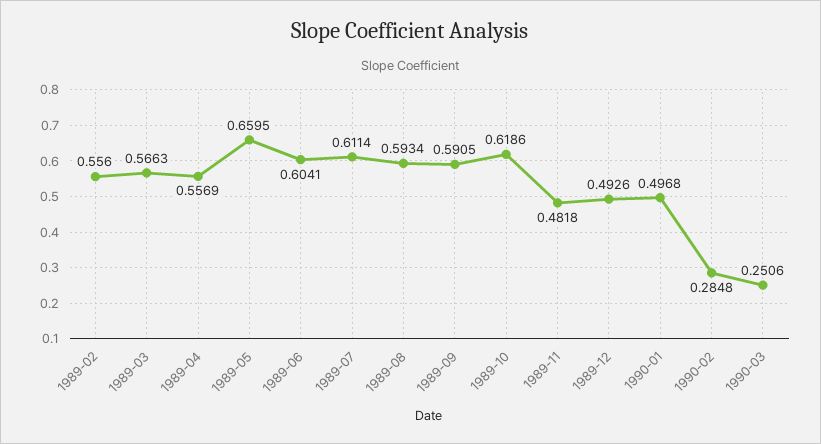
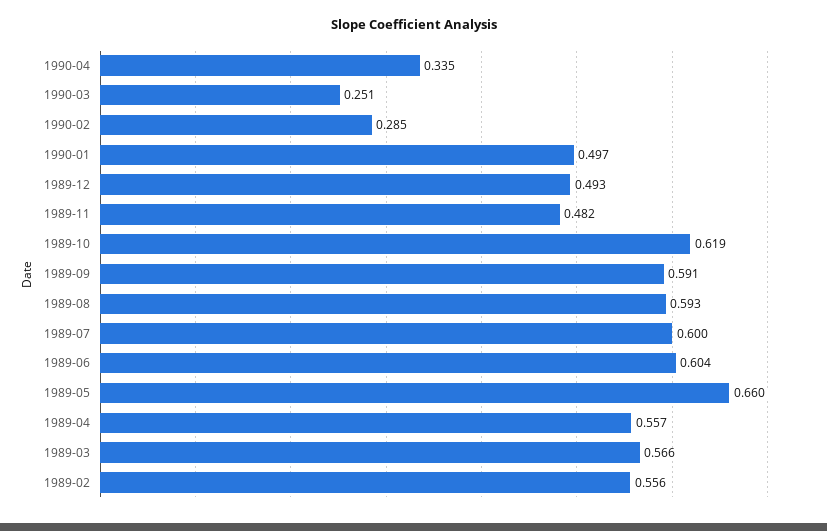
1989-07: 0.6114 -> 0.6
1990-04: none -> 0.335

